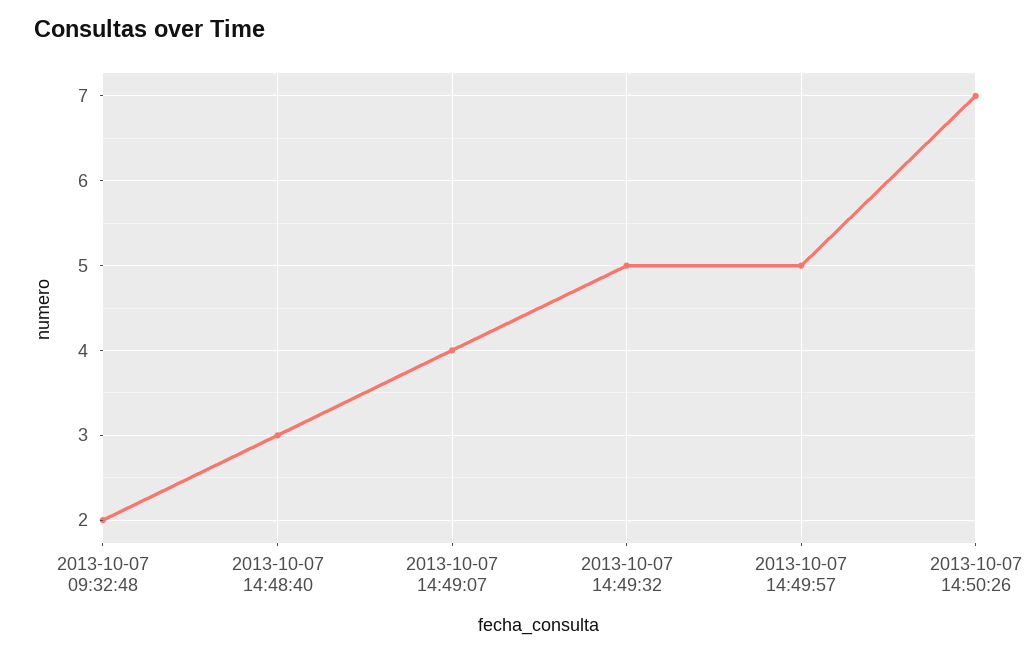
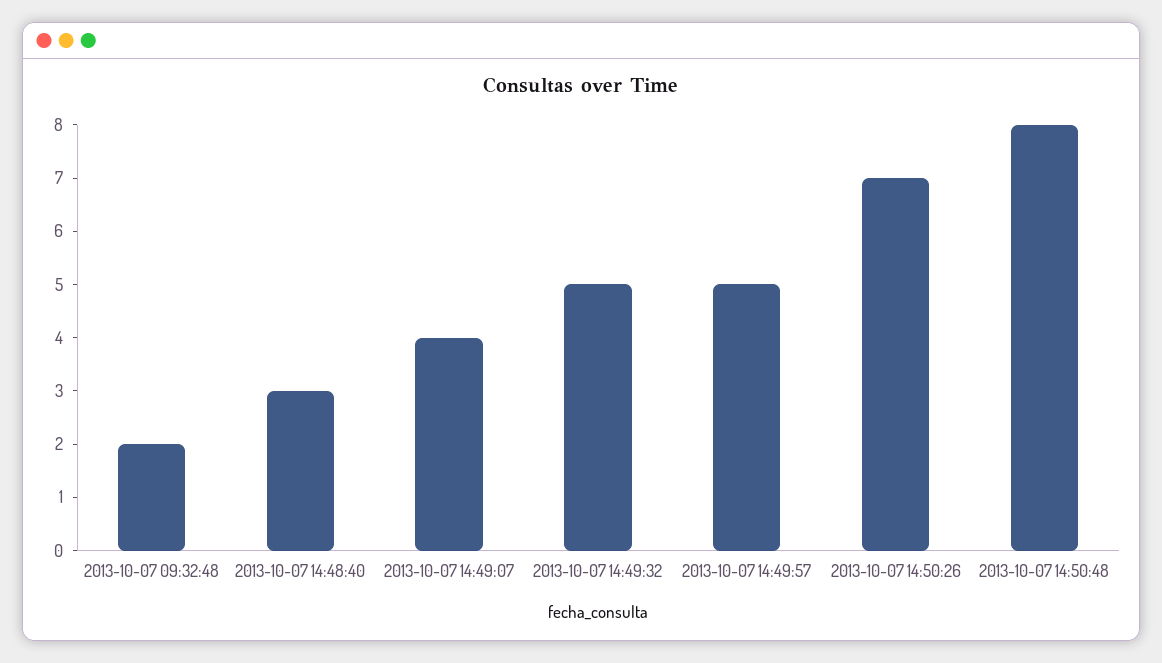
2013-10-07 14:50:48: none -> 8

